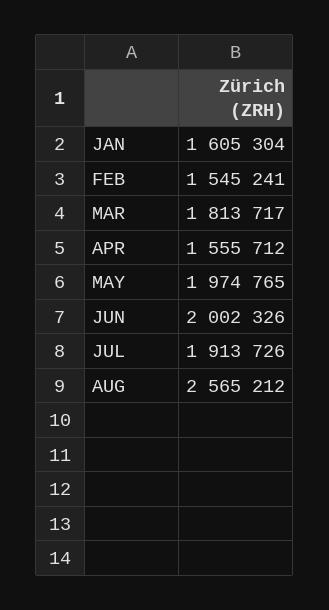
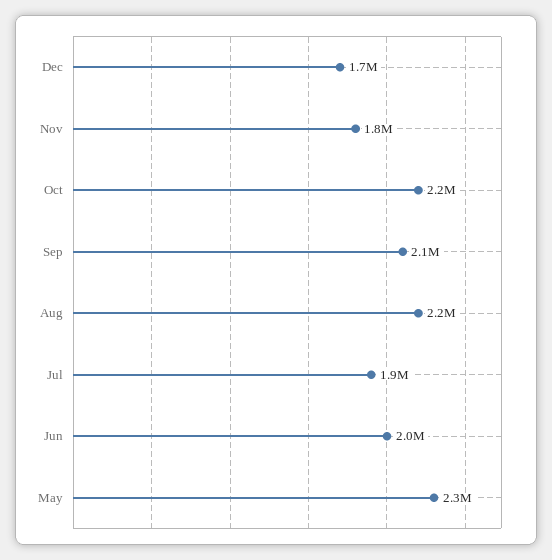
JAN: 1605304 -> none
FEB: 1545241 -> none
MAR: 1813717 -> none
APR: 1555712 -> none
MAY: 1974765 -> 2300000
AUG: 2565212 -> 2200000
Dec: none -> 1700000
Nov: none -> 1800000
Oct: none -> 2200000
Sep: none -> 2100000

